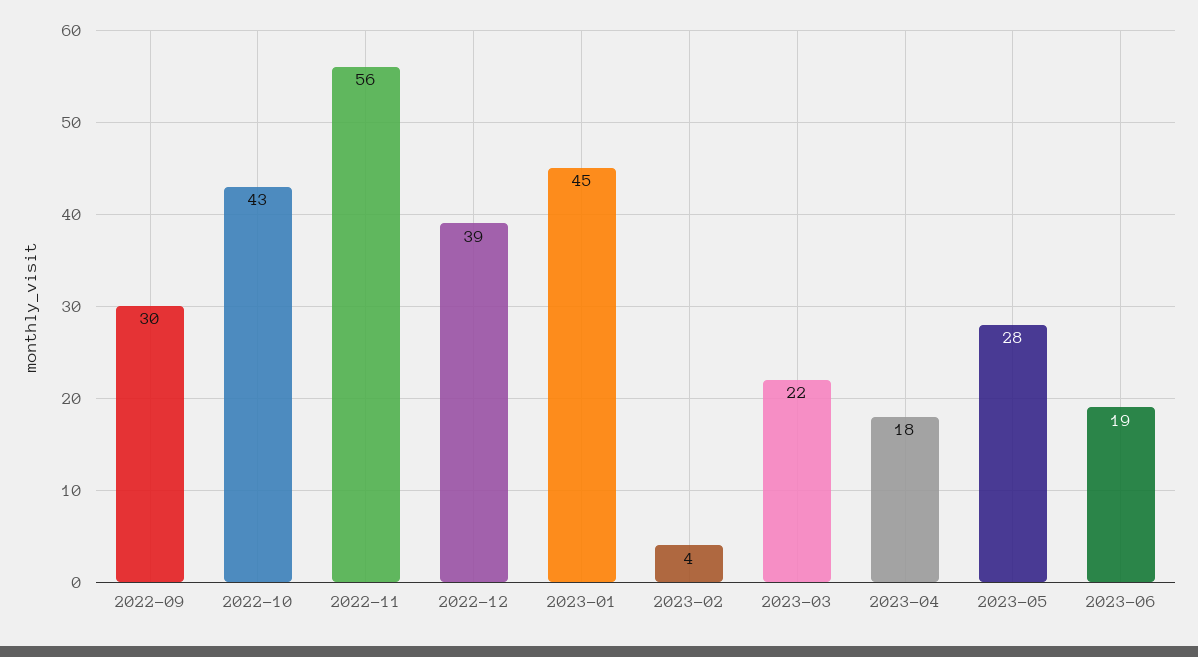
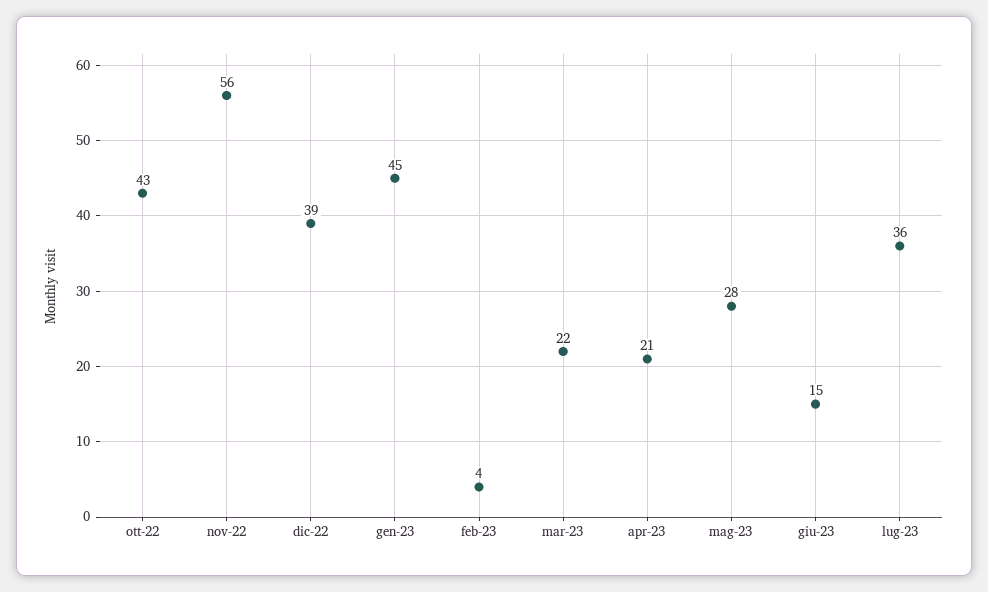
2022-09: 30 -> none
2023-04: 18 -> 21
2023-06: 19 -> 15
lug-23: none -> 36

